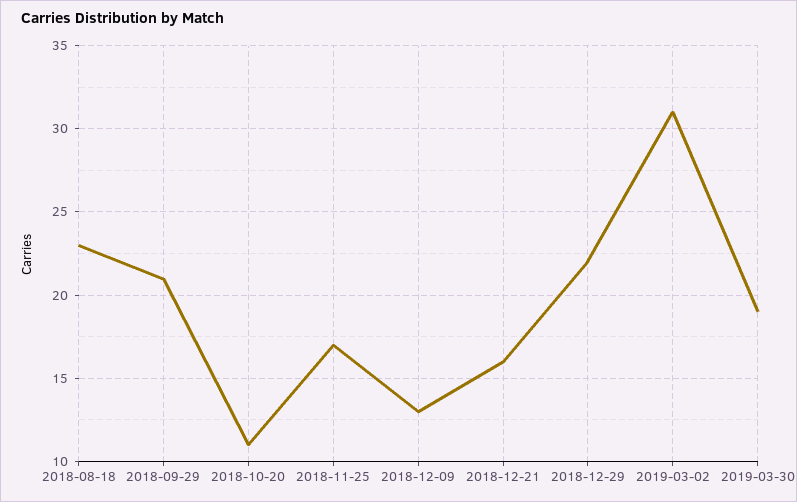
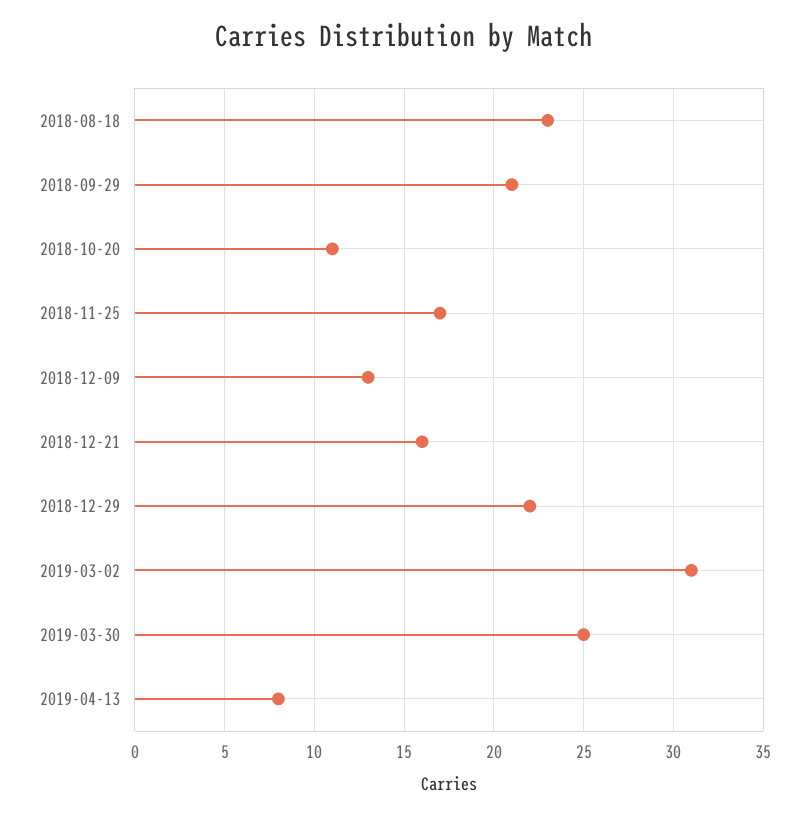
2019-03-30: 19 -> 25
2019-04-13: none -> 8

